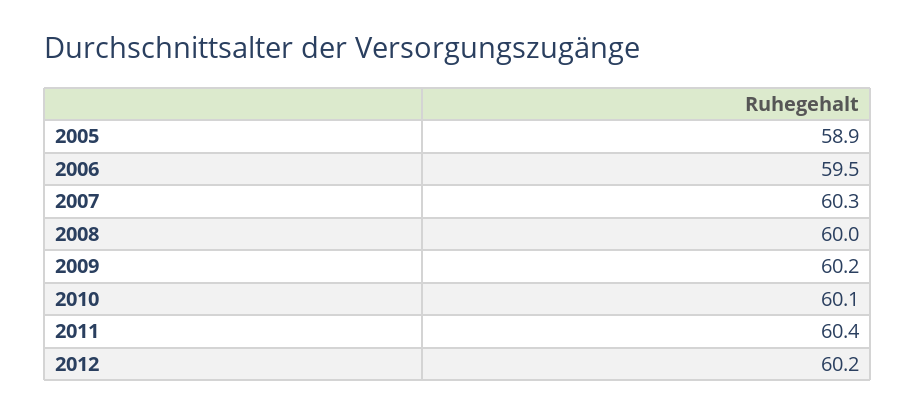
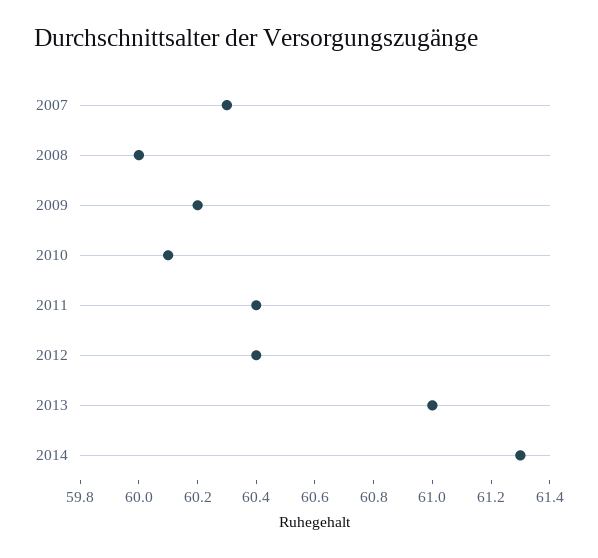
2005: 58.9 -> none
2006: 59.5 -> none
2012: 60.2 -> 60.4
2013: none -> 61
2014: none -> 61.3

